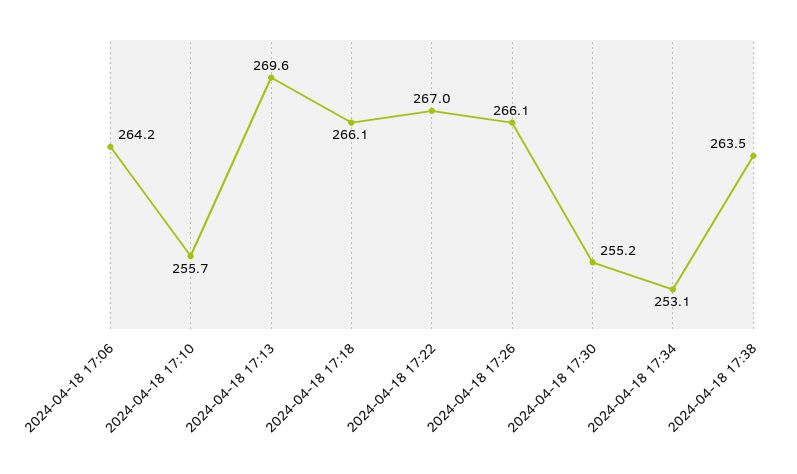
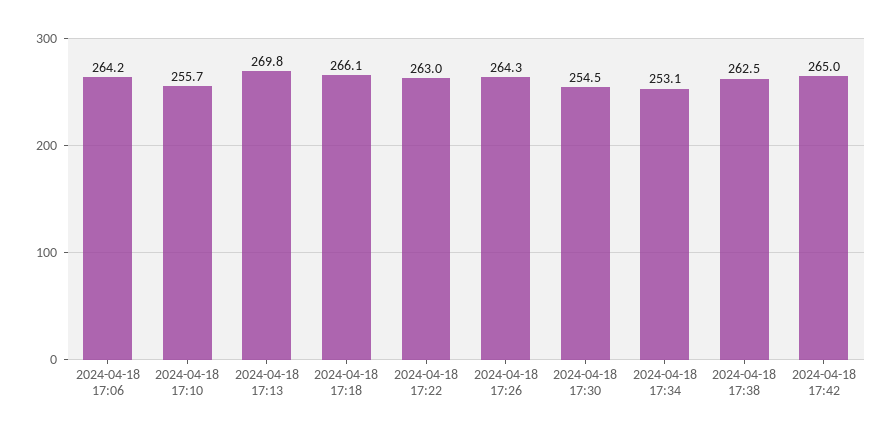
2024-04-18 17:13: 269.6 -> 269.8
2024-04-18 17:22: 267 -> 263
2024-04-18 17:26: 266.1 -> 264.3
2024-04-18 17:30: 255.2 -> 254.5
2024-04-18 17:38: 263.5 -> 262.5
2024-04-18 17:42: none -> 265

